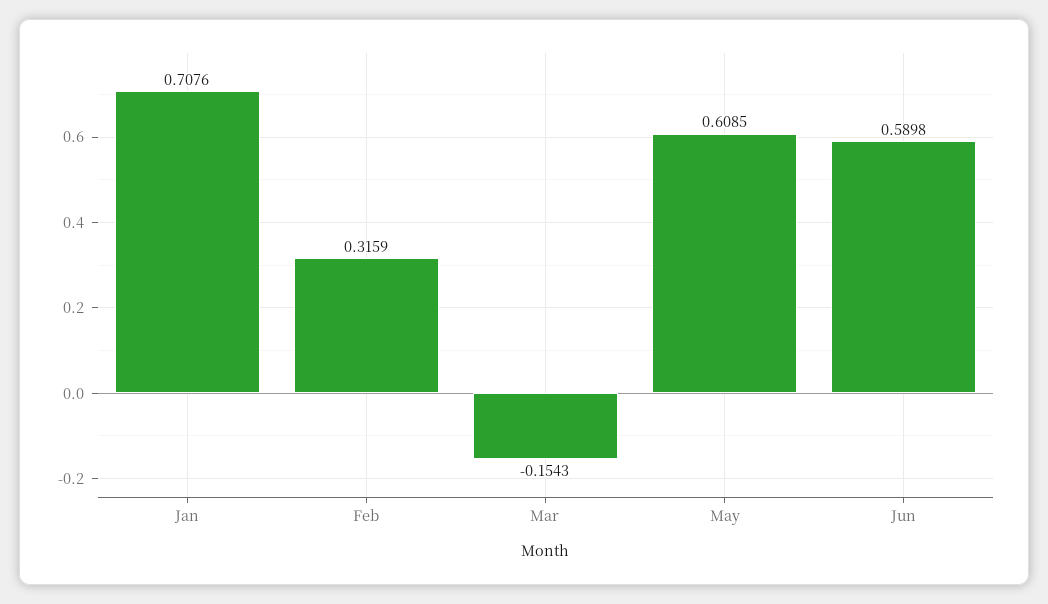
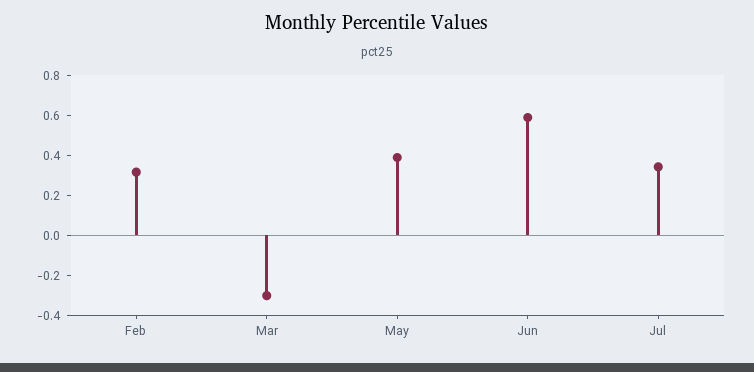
Jan: 0.7076 -> none
Mar: -0.1543 -> -0.3
May: 0.6085 -> 0.4
Jul: none -> 0.35

